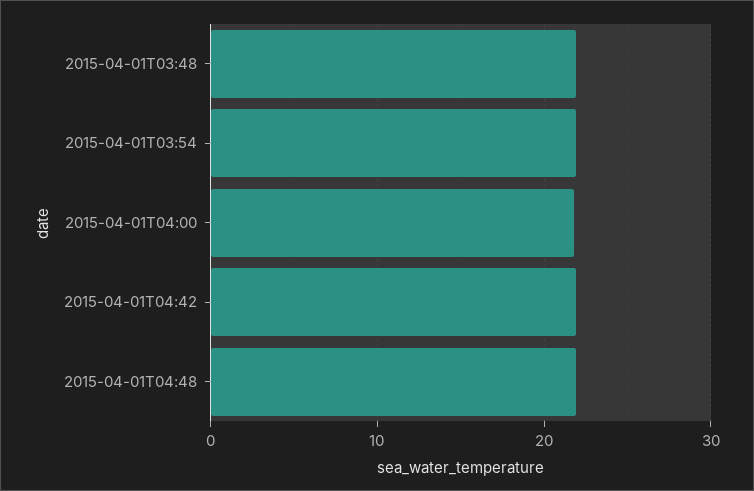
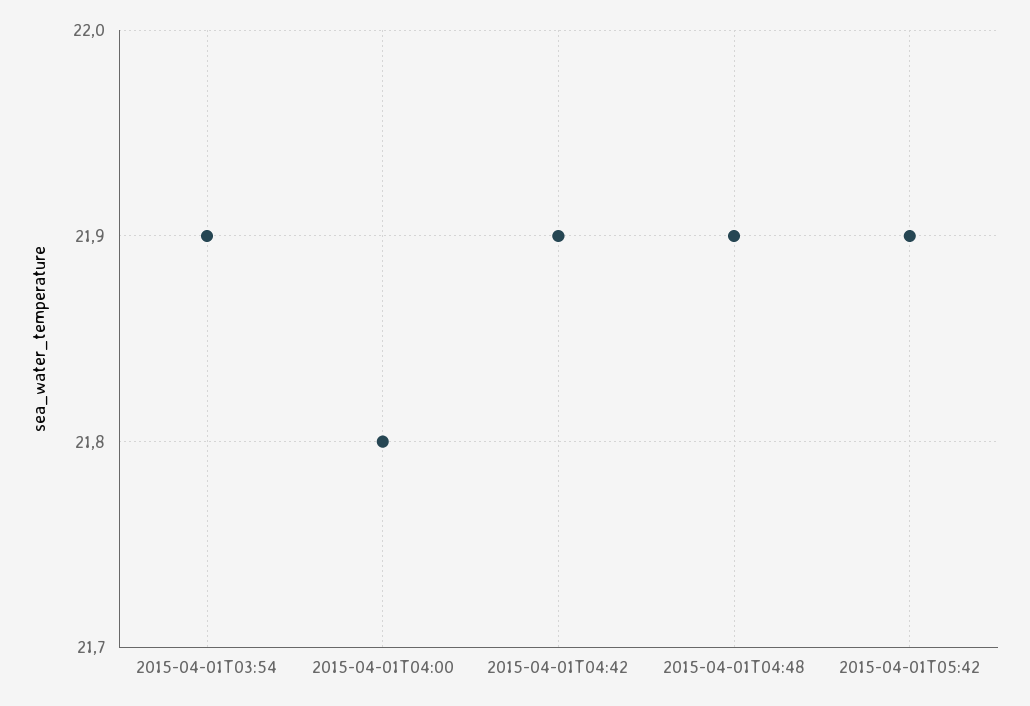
2015-04-01T03:48: 22 -> none
2015-04-01T05:42: none -> 21.9

